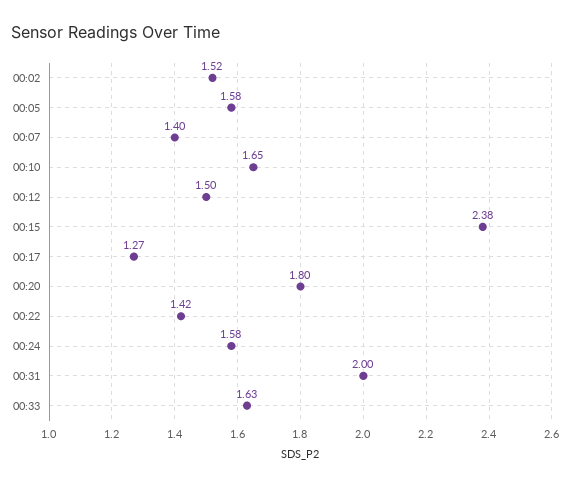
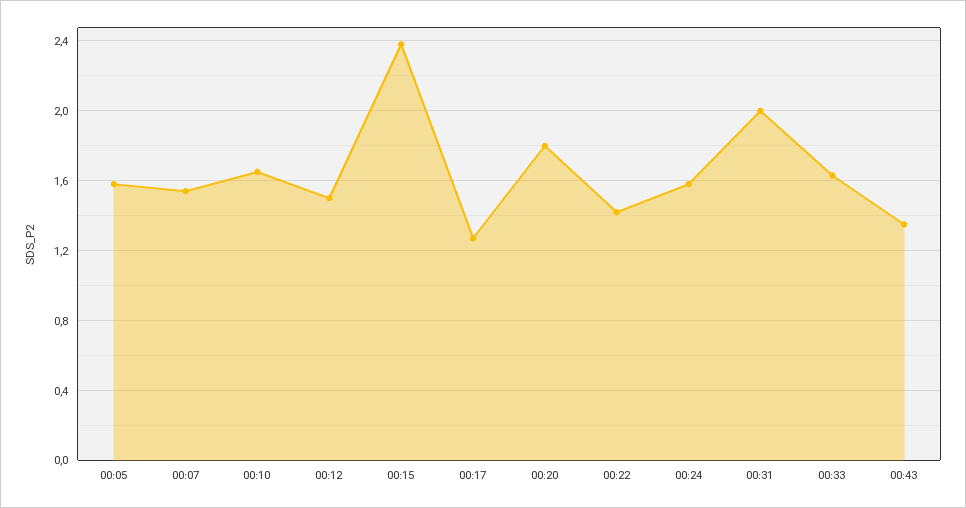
00:02: 1.52 -> none
00:07: 1.4 -> 1.55
00:43: none -> 1.35

